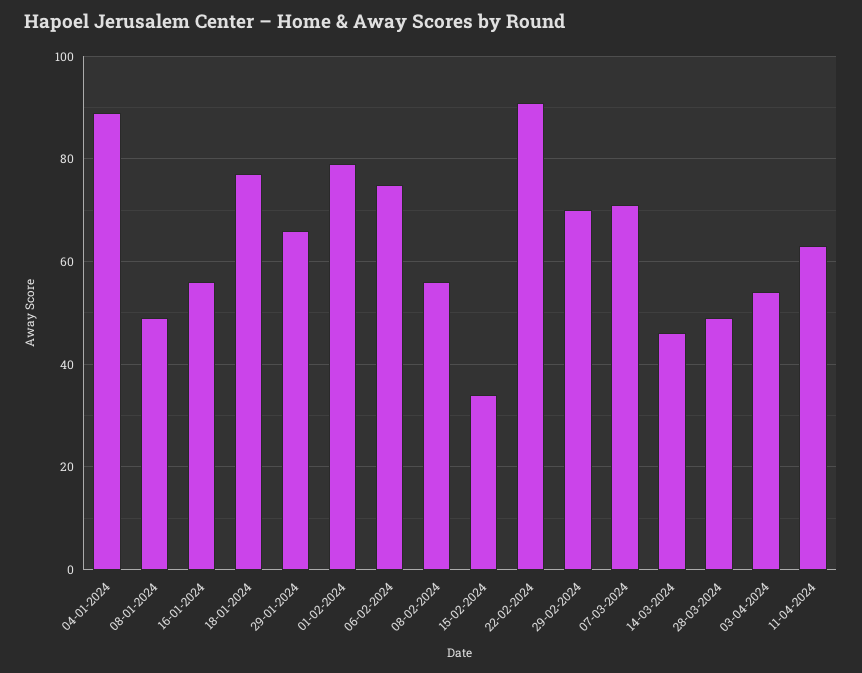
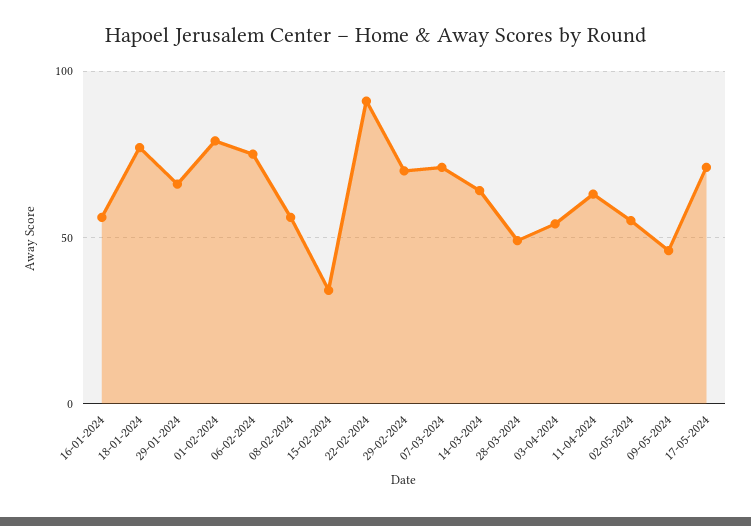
04-01-2024: 90 -> none
08-01-2024: 50 -> none
14-03-2024: 45 -> 65
02-05-2024: none -> 55
09-05-2024: none -> 45
17-05-2024: none -> 70

